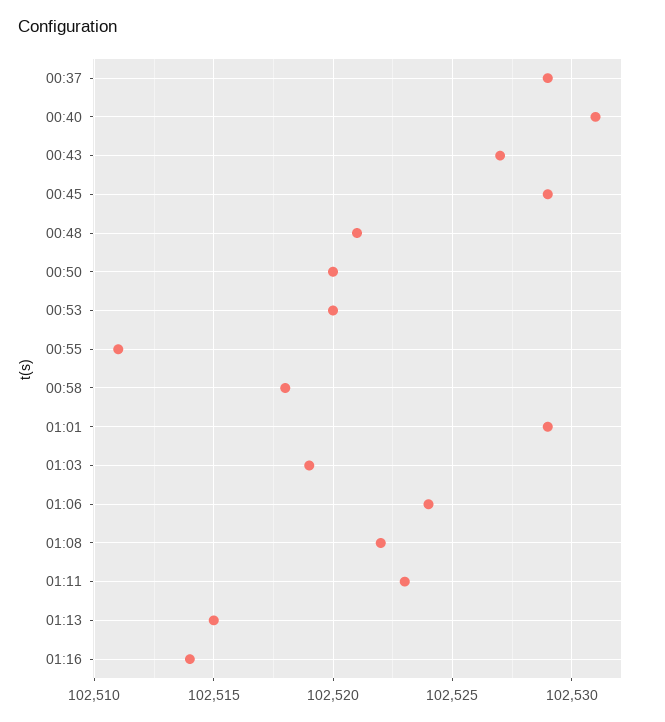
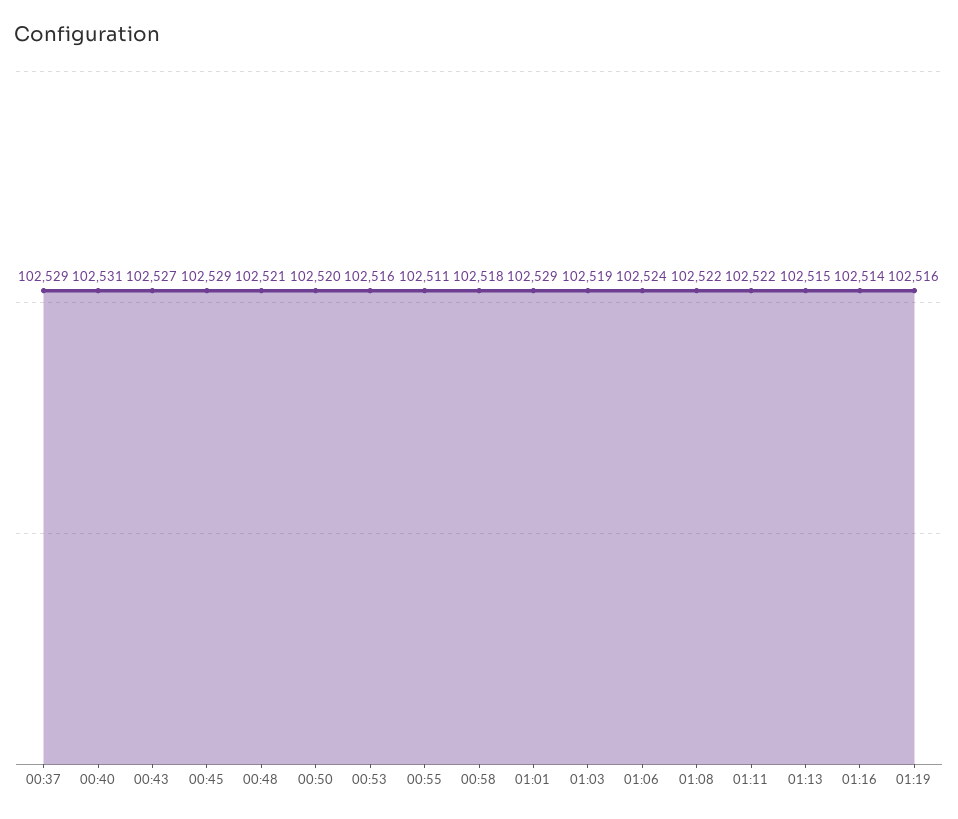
00:53: 102520 -> 102516
01:11: 102523 -> 102522
01:19: none -> 102516

